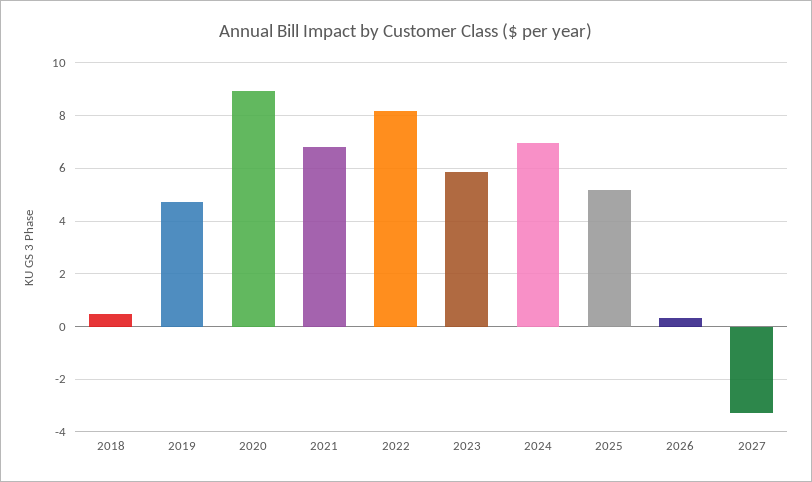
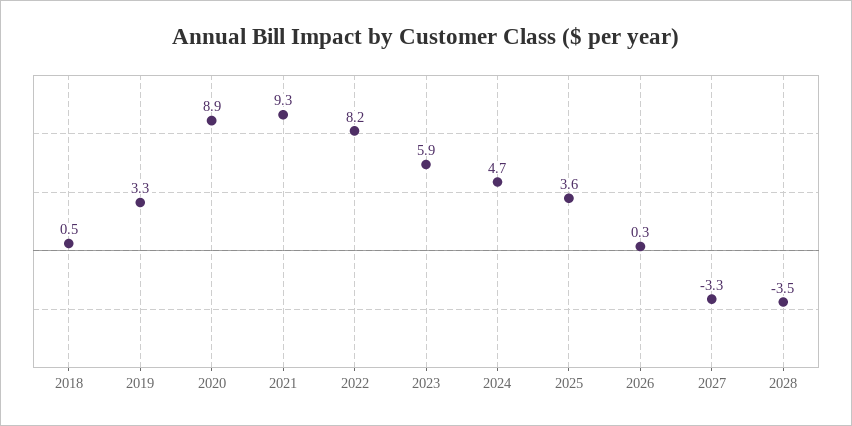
2019: 4.75 -> 3.3
2021: 6.75 -> 9.3
2024: 7 -> 4.7
2025: 5.25 -> 3.6
2028: none -> -3.5

